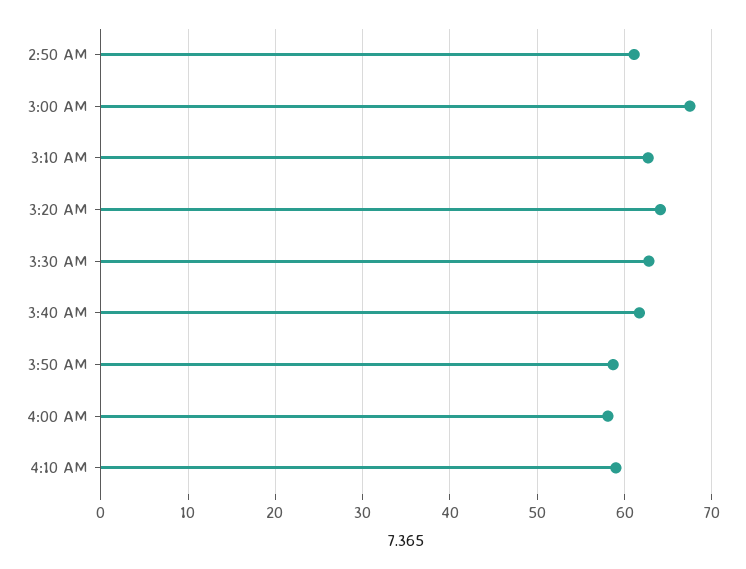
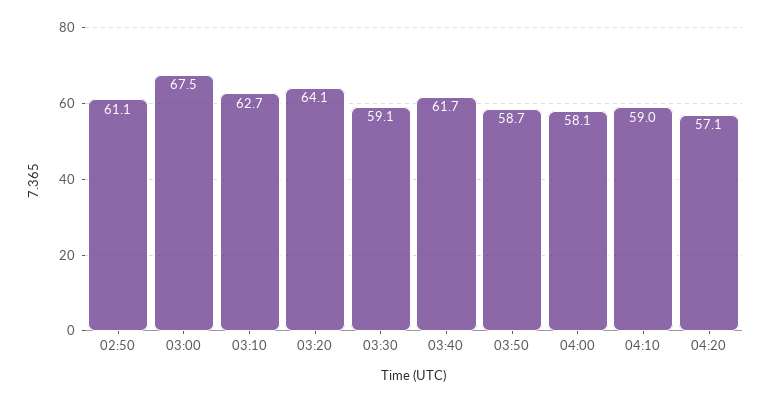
3:30 AM: 63 -> 59.1
04:20: none -> 57.1

